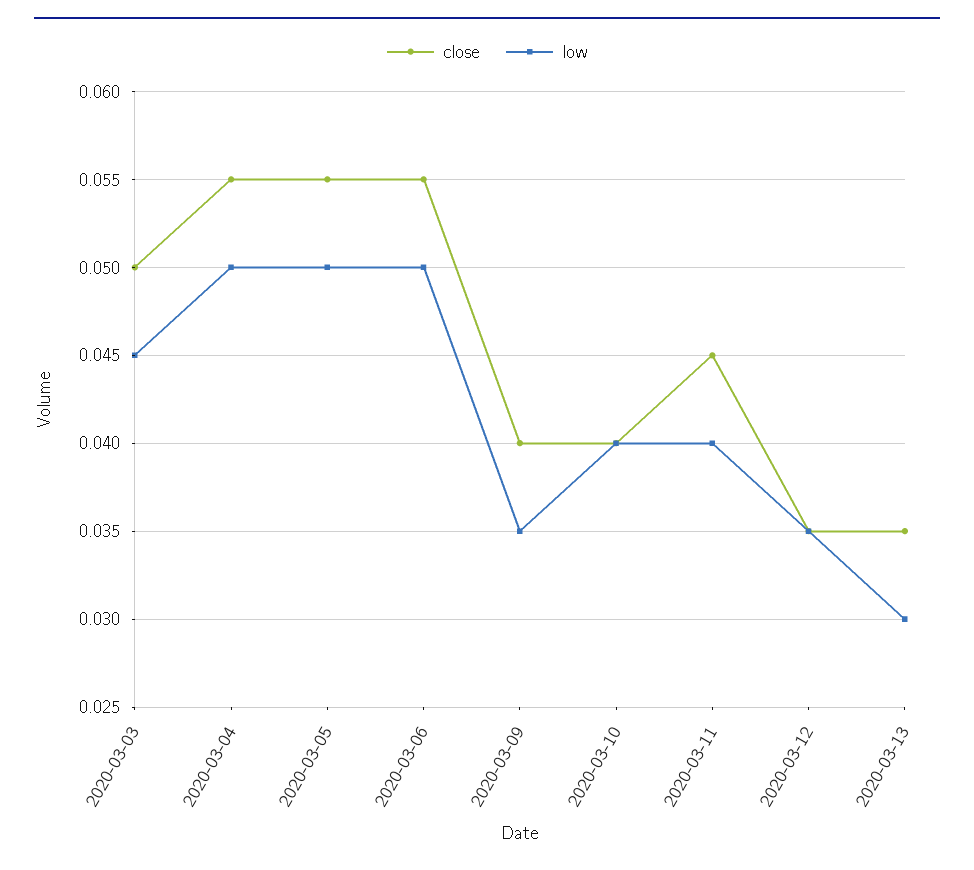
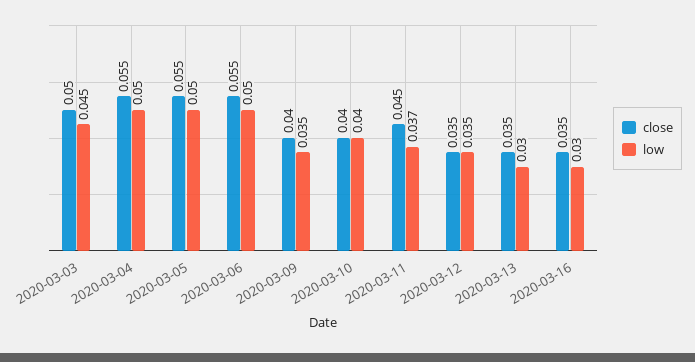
low, 2020-03-11: 0.04 -> 0.037
close, 2020-03-16: none -> 0.035
low, 2020-03-16: none -> 0.03

